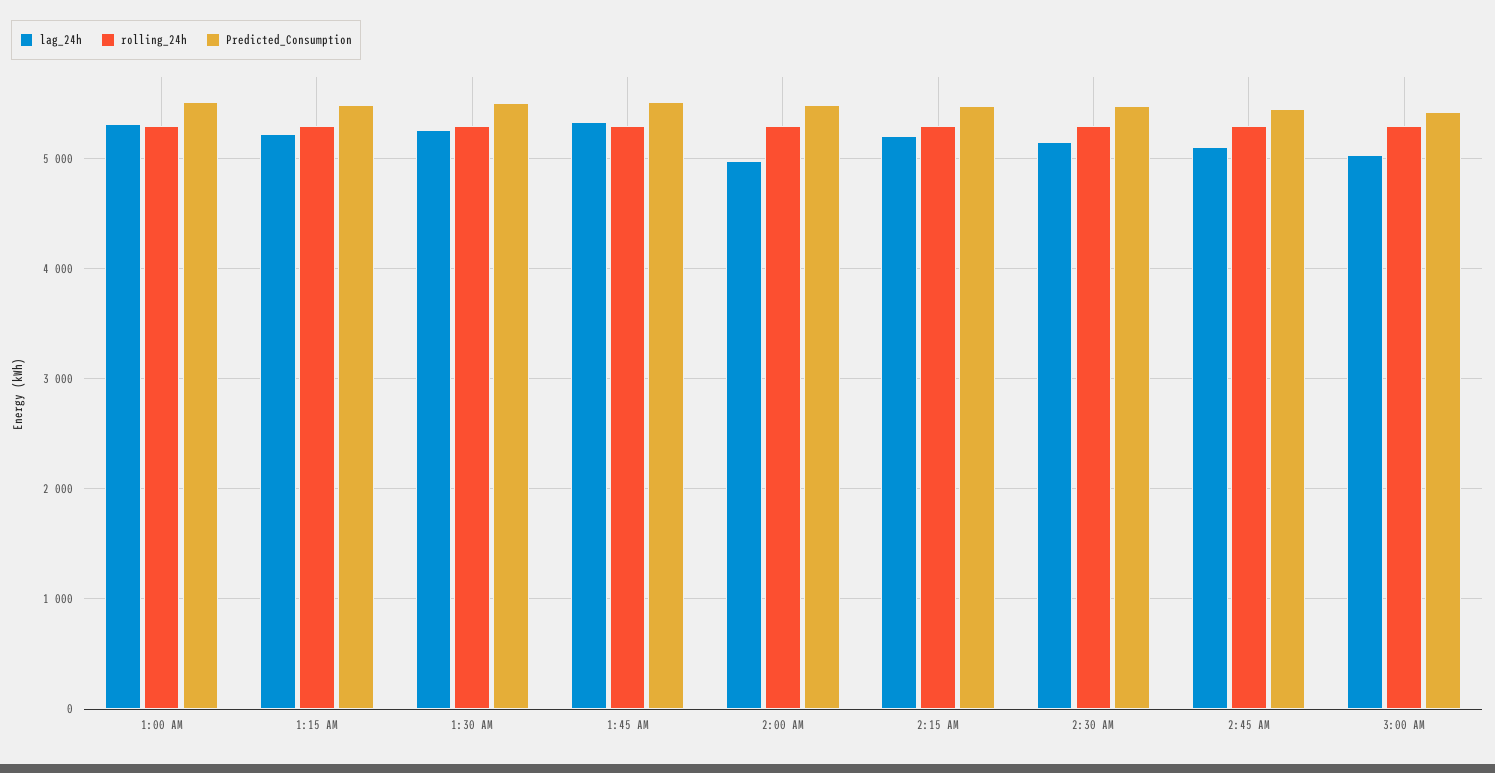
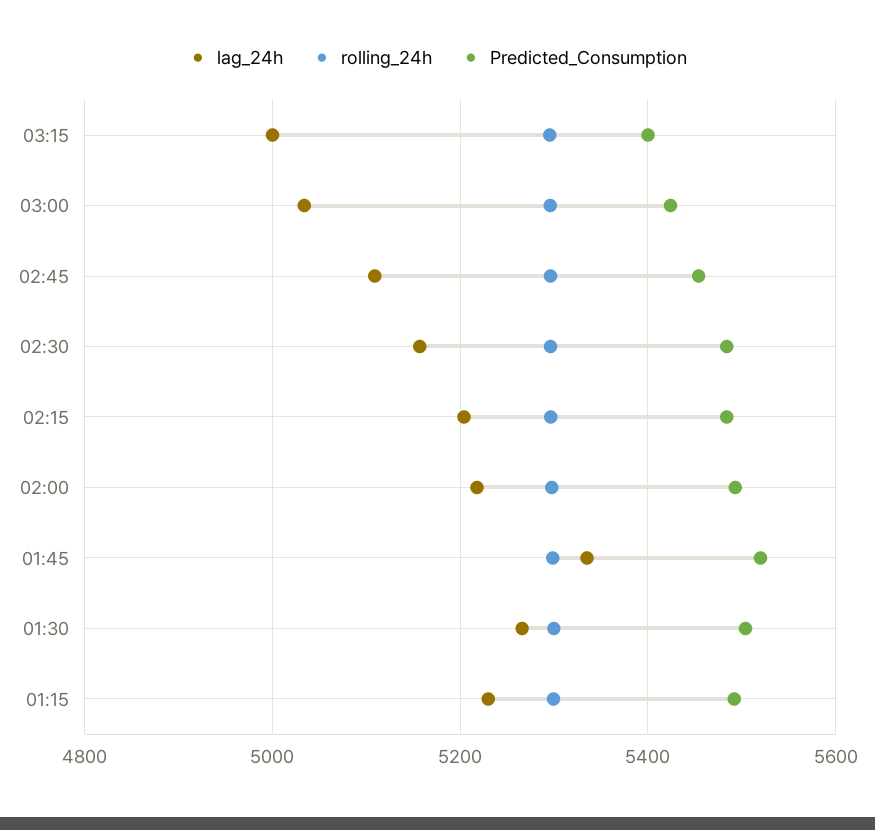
lag_24h, 1:00 AM: 5300 -> none
rolling_24h, 1:00 AM: 5300 -> none
Predicted_Consumption, 1:00 AM: 5500 -> none
lag_24h, 2:00 AM: 5000 -> 5220
lag_24h, 03:15: none -> 5000
rolling_24h, 03:15: none -> 5300
Predicted_Consumption, 03:15: none -> 5400

